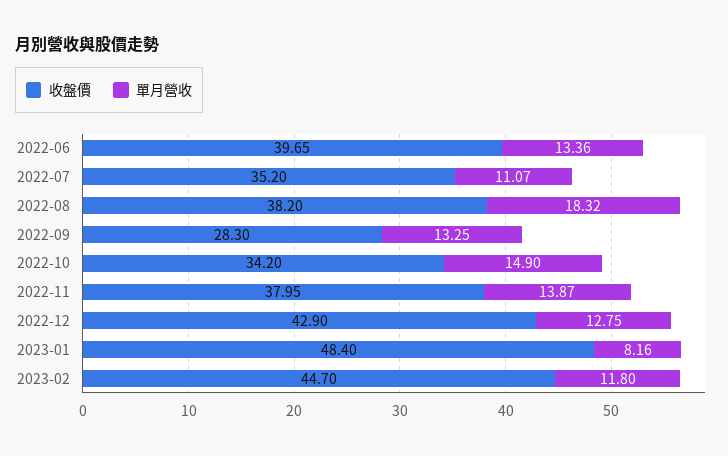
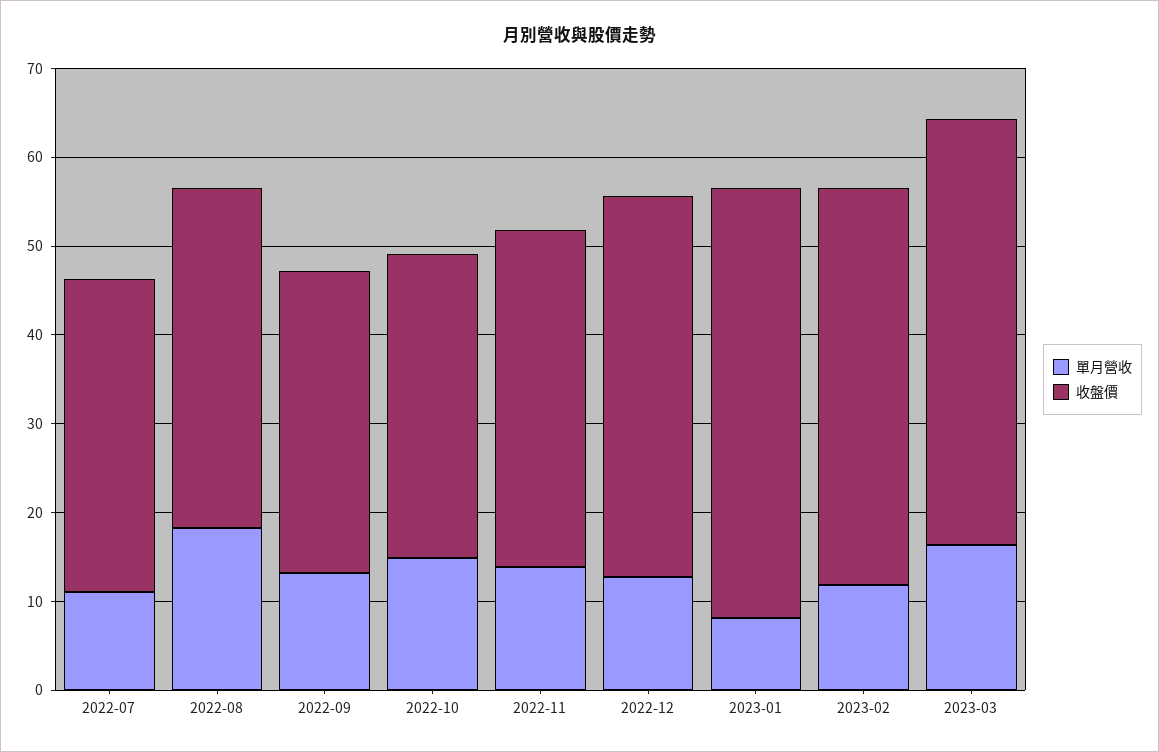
收盤價, 2022-06: 39.65 -> none
單月營收, 2022-06: 13.36 -> none
收盤價, 2022-09: 28.3 -> 34
單月營收, 2023-03: none -> 16
收盤價, 2023-03: none -> 48

